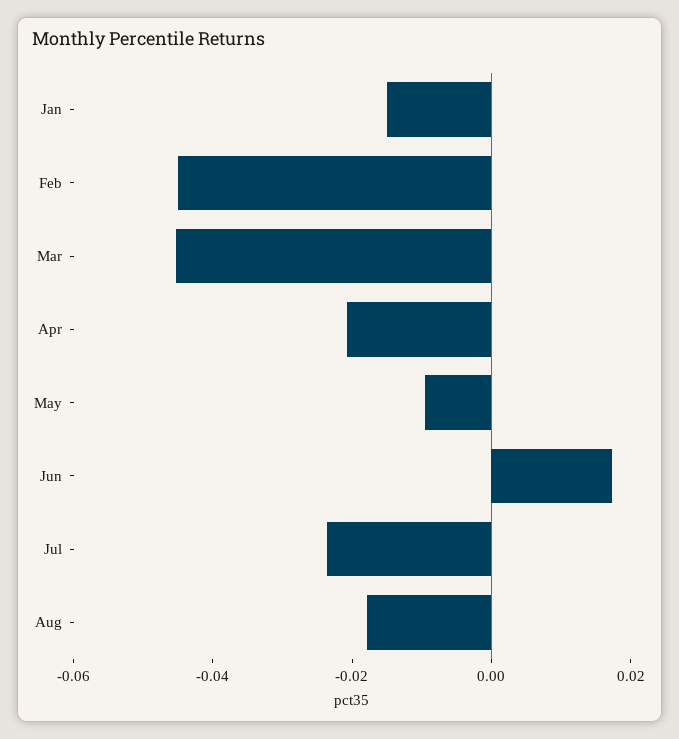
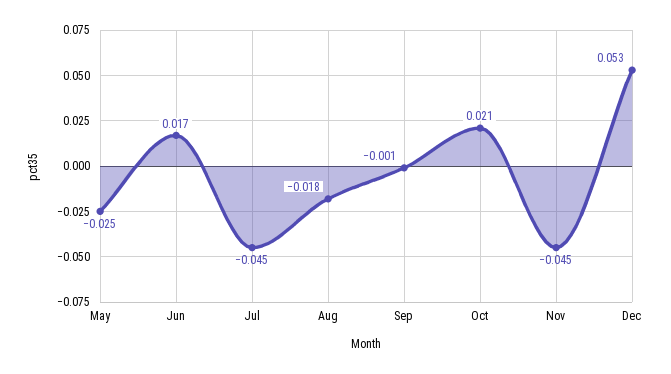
Jan: -0.015 -> none
Feb: -0.045 -> none
Mar: -0.045 -> none
Apr: -0.02 -> none
May: -0.01 -> -0.025
Jul: -0.025 -> -0.045
Sep: none -> -0.001
Oct: none -> 0.021
Nov: none -> -0.045
Dec: none -> 0.053

